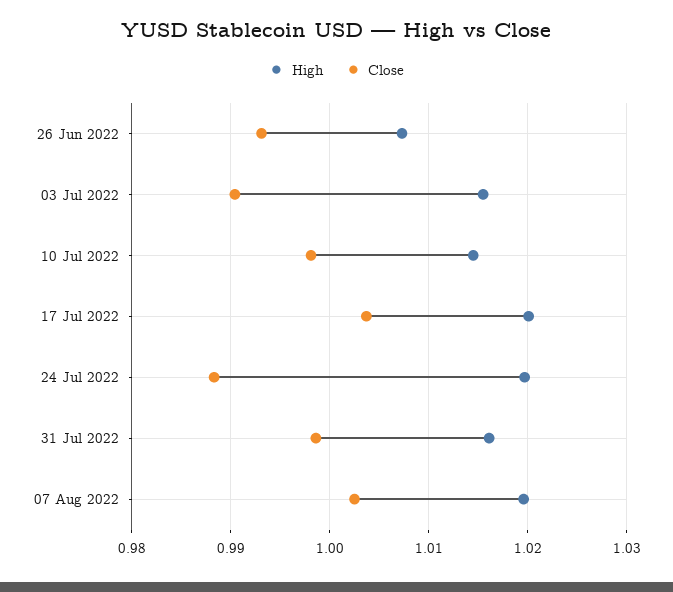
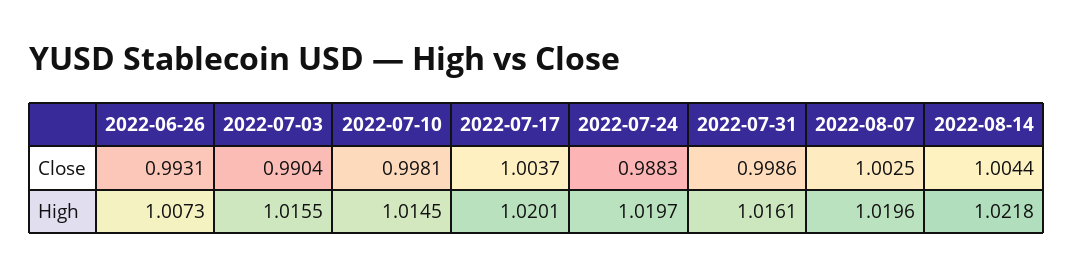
Close, 2022-08-14: none -> 1.0044
High, 2022-08-14: none -> 1.0218

